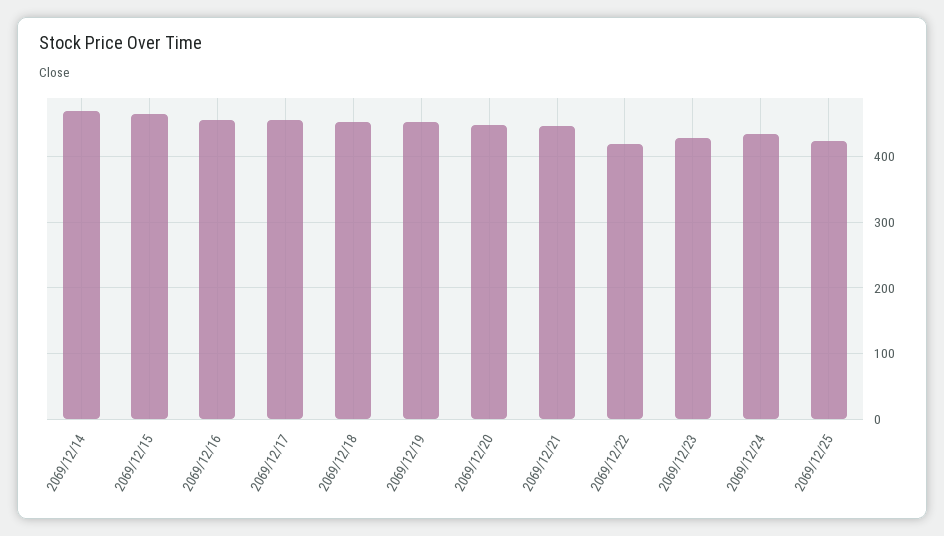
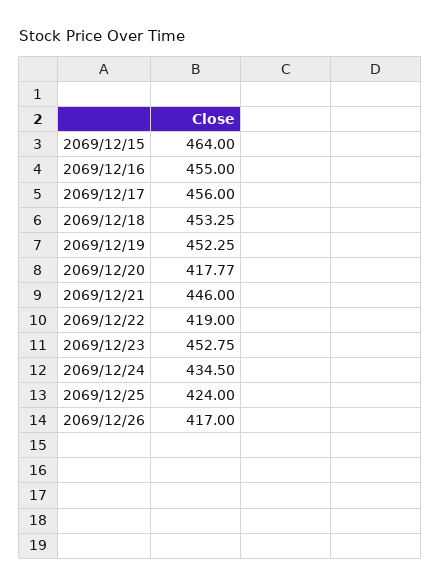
2069/12/14: 470 -> none
2069/12/20: 450 -> 417.77
2069/12/23: 430 -> 452.75
2069/12/26: none -> 417

